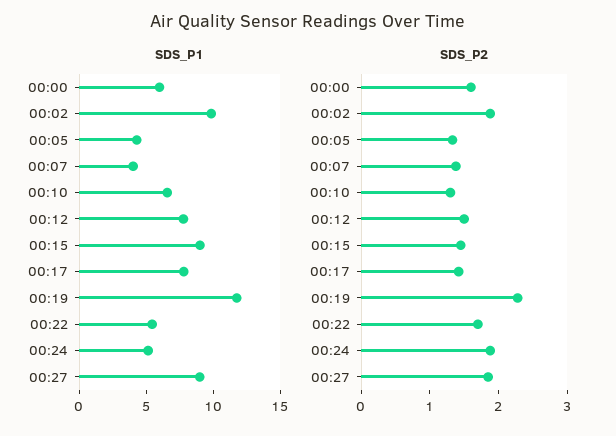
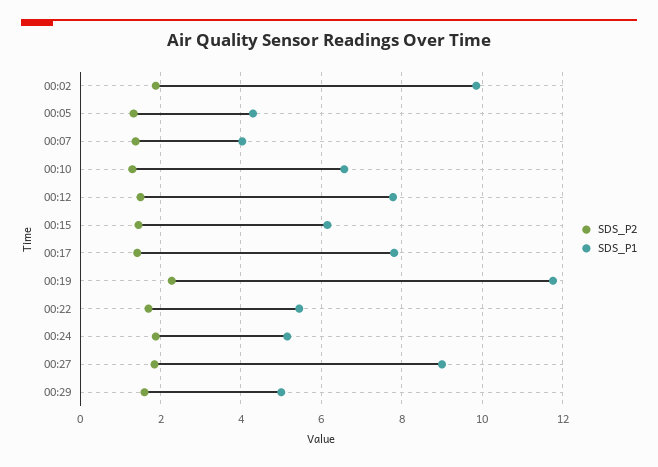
SDS_P1, 00:00: 6 -> none
SDS_P1, 00:15: 9 -> 6.2
SDS_P2, 00:00: 1.6 -> none
SDS_P2, 00:29: none -> 1.6
SDS_P1, 00:29: none -> 5

